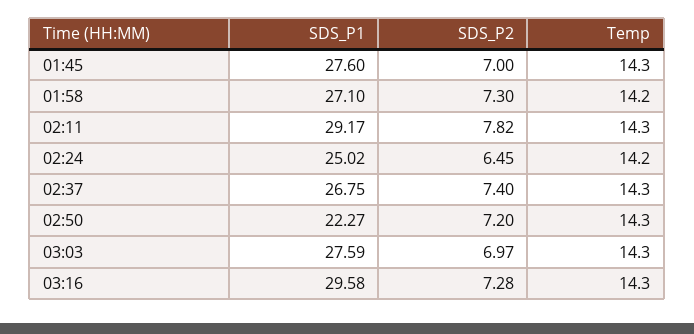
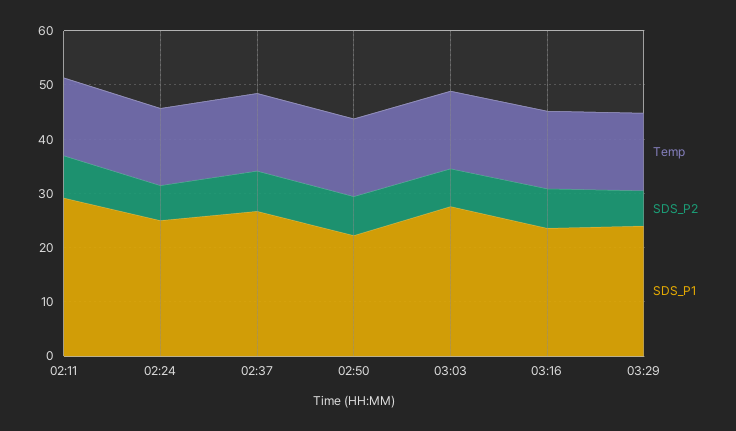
SDS_P1, 01:45: 27.6 -> none
SDS_P2, 01:45: 7 -> none
Temp, 01:45: 14.3 -> none
SDS_P1, 01:58: 27.1 -> none
SDS_P2, 01:58: 7.3 -> none
Temp, 01:58: 14.2 -> none
SDS_P1, 03:16: 29.58 -> 24
Temp, 03:29: none -> 14
SDS_P2, 03:29: none -> 6
SDS_P1, 03:29: none -> 24

